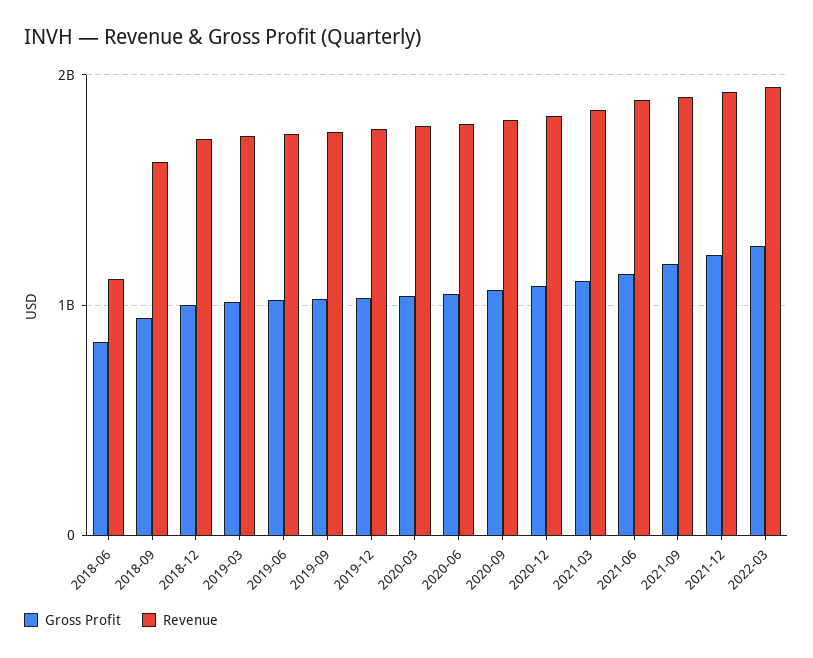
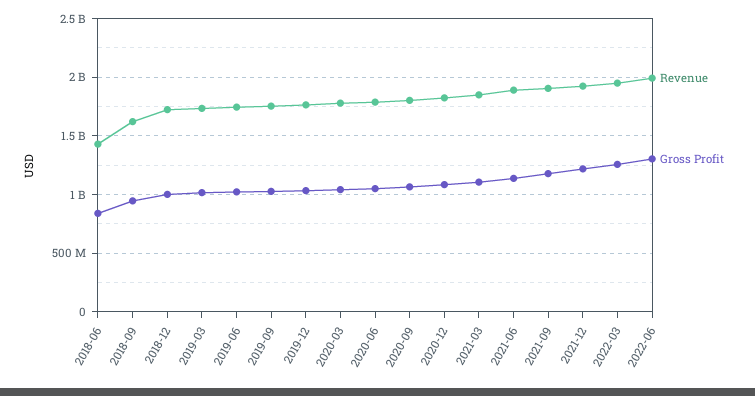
Revenue, 2018-06: 1100000000 -> 1400000000
Revenue, 2022-06: none -> 2000000000
Gross Profit, 2022-06: none -> 1300000000

